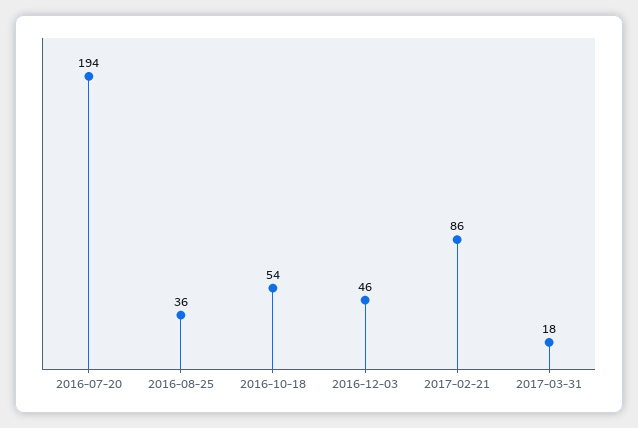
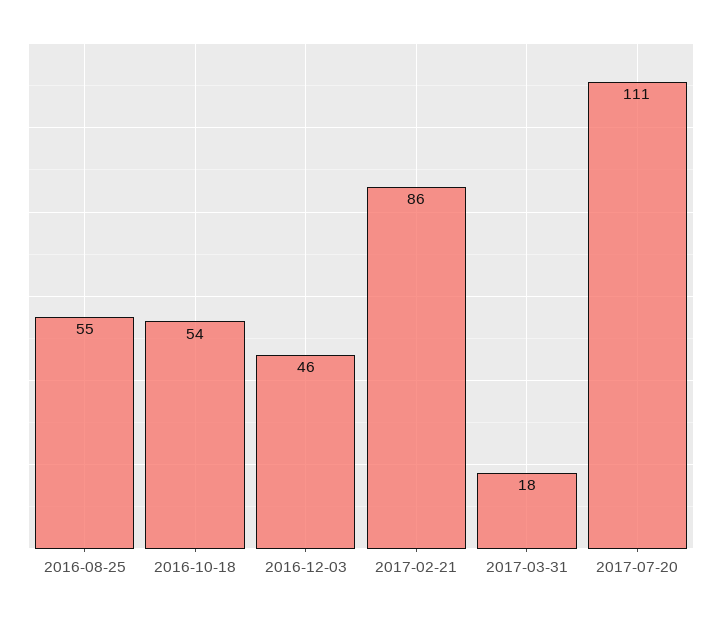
2016-07-20: 194 -> none
2016-08-25: 36 -> 55
2017-07-20: none -> 111

